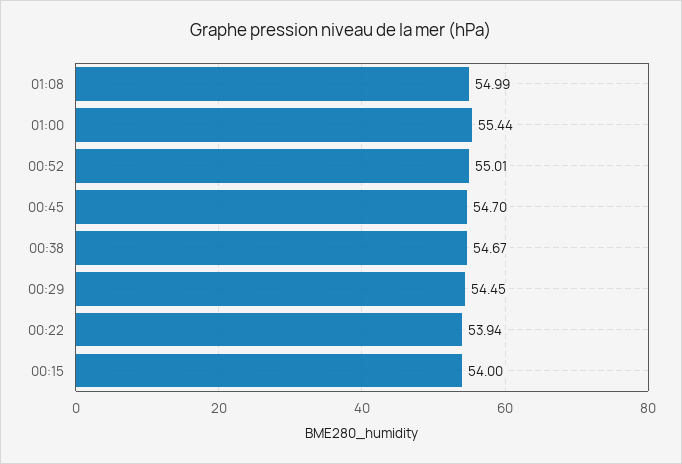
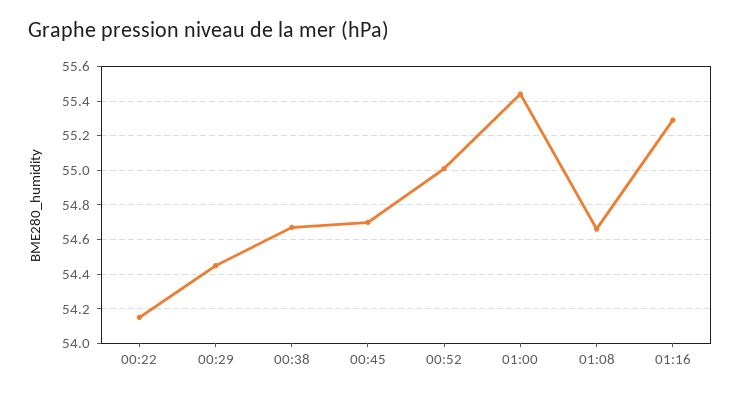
01:08: 54.99 -> 54.65
00:22: 53.94 -> 54.15
00:15: 54 -> none
01:16: none -> 55.3

